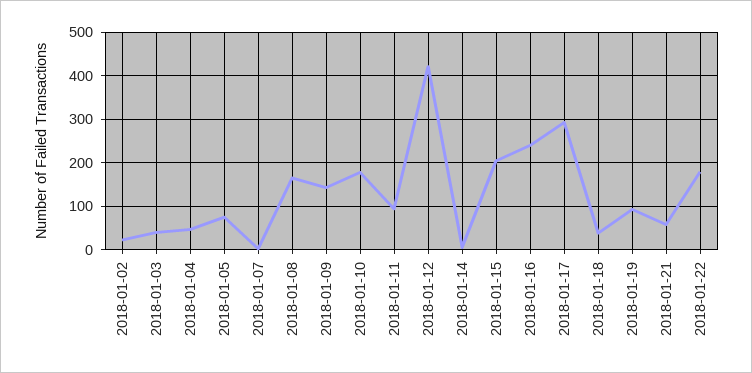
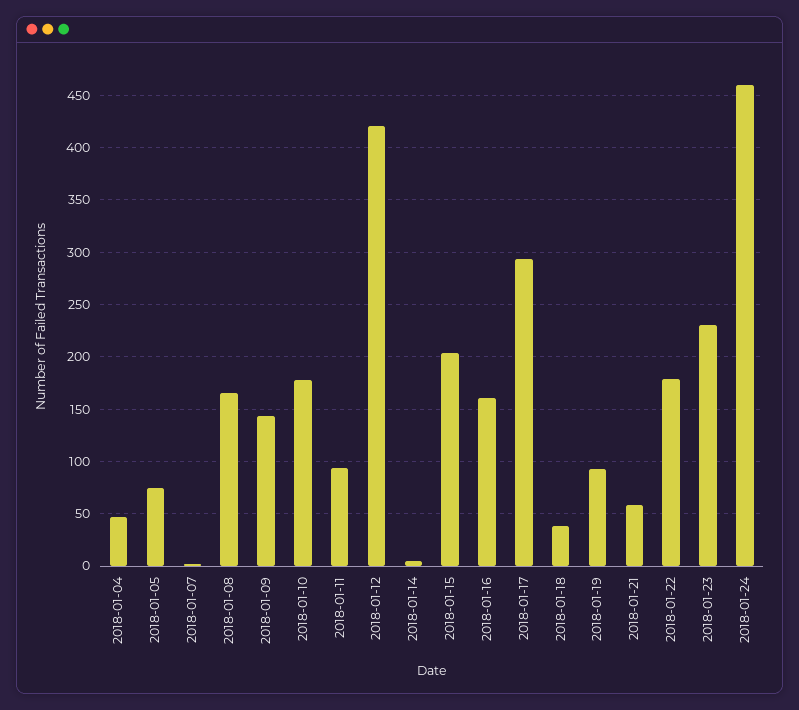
2018-01-02: 20 -> none
2018-01-03: 40 -> none
2018-01-16: 240 -> 160
2018-01-23: none -> 230
2018-01-24: none -> 460

